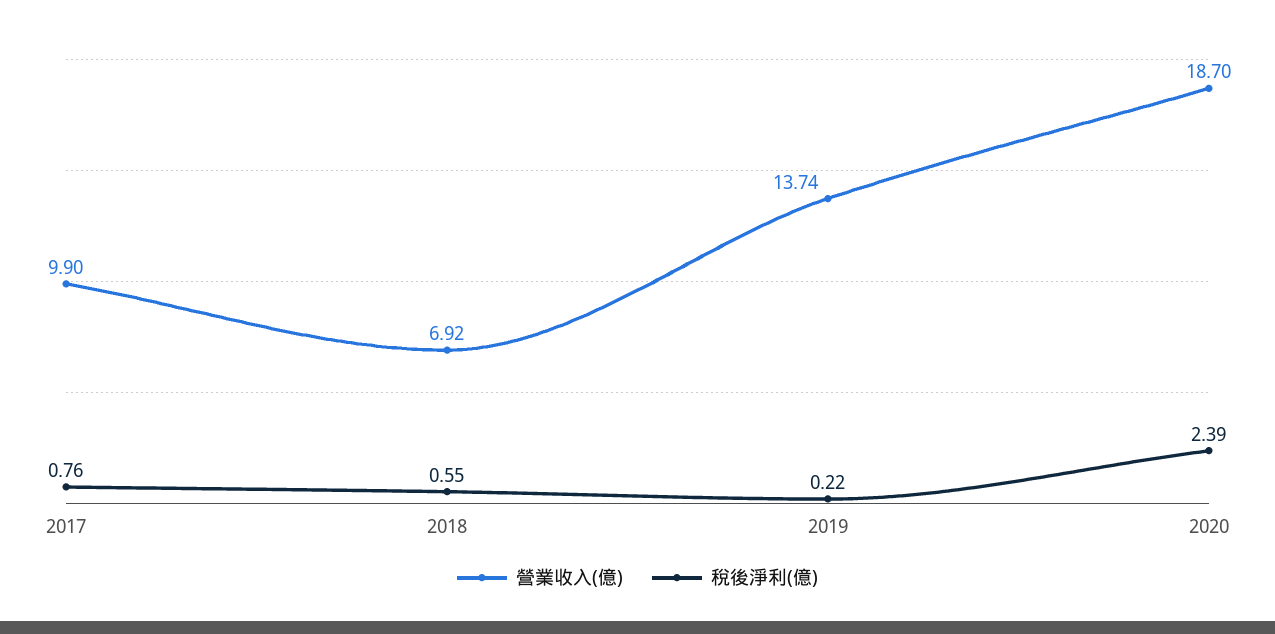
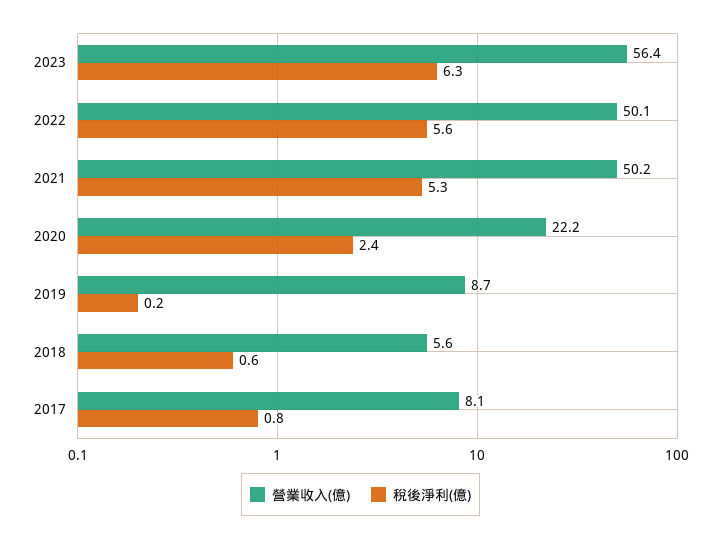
營業收入(億), 2017: 9.9 -> 8.1
營業收入(億), 2018: 6.92 -> 5.6
營業收入(億), 2019: 13.74 -> 8.7
營業收入(億), 2020: 18.7 -> 22.2
營業收入(億), 2023: none -> 56.4
稅後淨利(億), 2023: none -> 6.3
營業收入(億), 2022: none -> 50.1
稅後淨利(億), 2022: none -> 5.6
營業收入(億), 2021: none -> 50.2
稅後淨利(億), 2021: none -> 5.3

